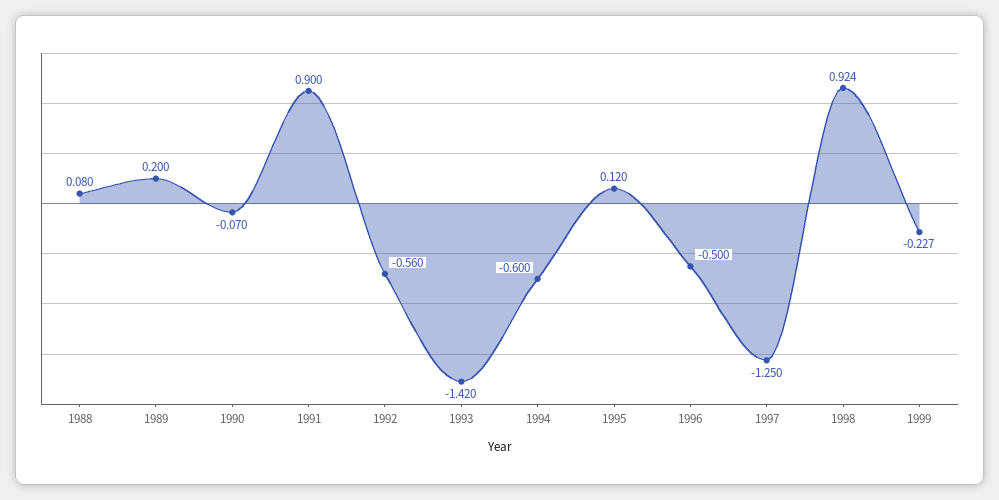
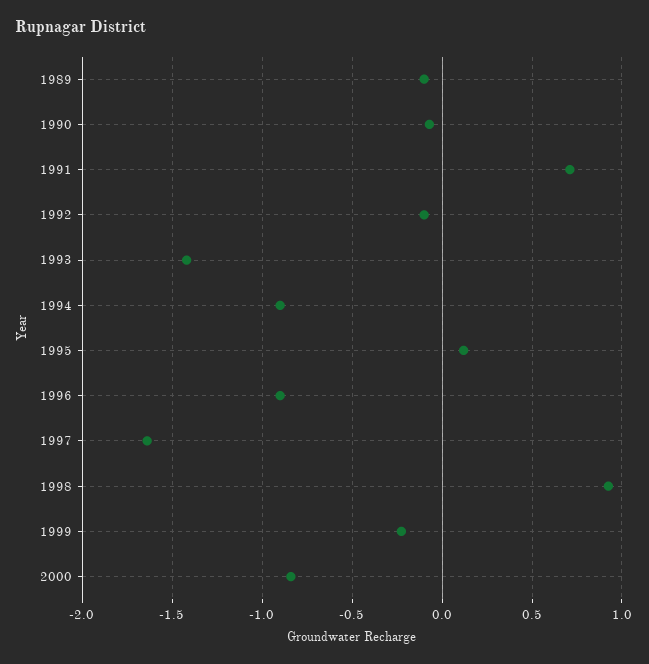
1988: 0.08 -> none
1989: 0.2 -> -0.1
1991: 0.9 -> 0.7
1992: -0.56 -> -0.1
1994: -0.6 -> -0.9
1996: -0.5 -> -0.9
1997: -1.25 -> -1.65
2000: none -> -0.85

